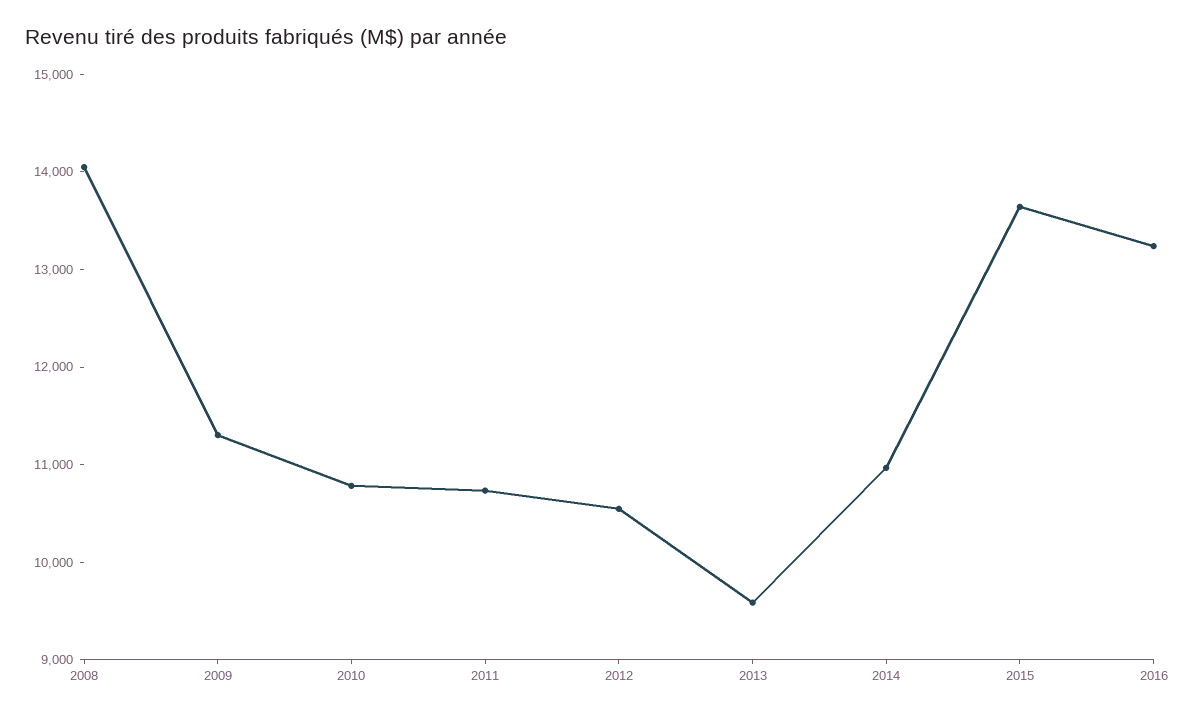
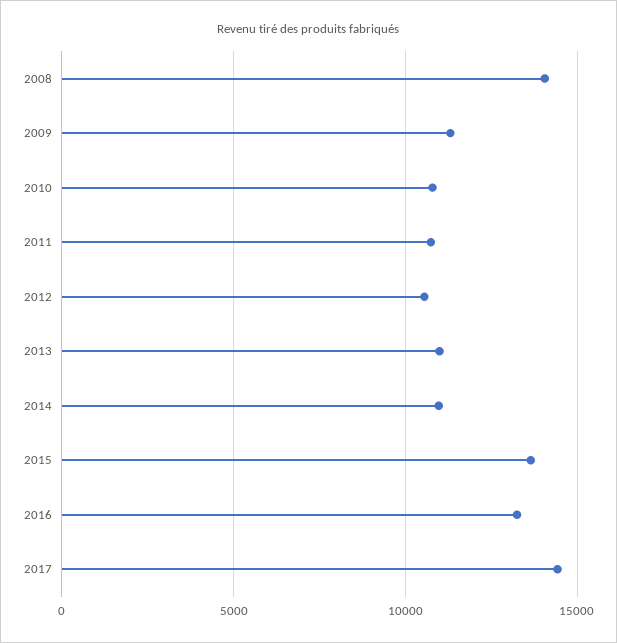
2013: 9600 -> 11000
2017: none -> 14500

